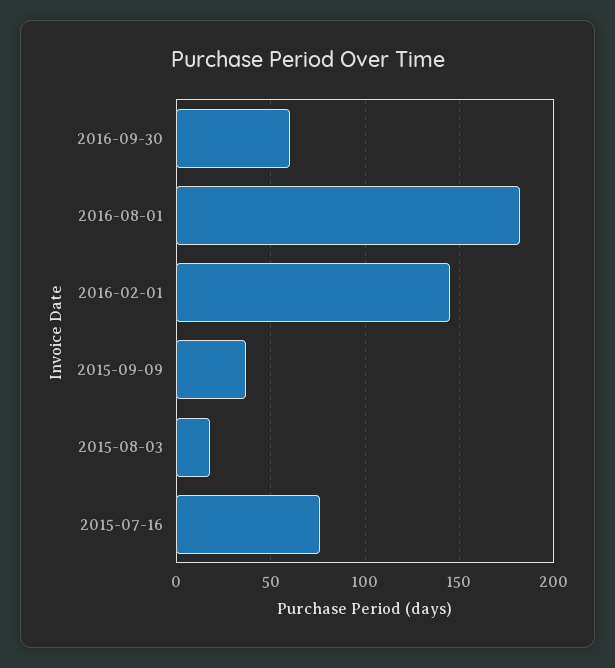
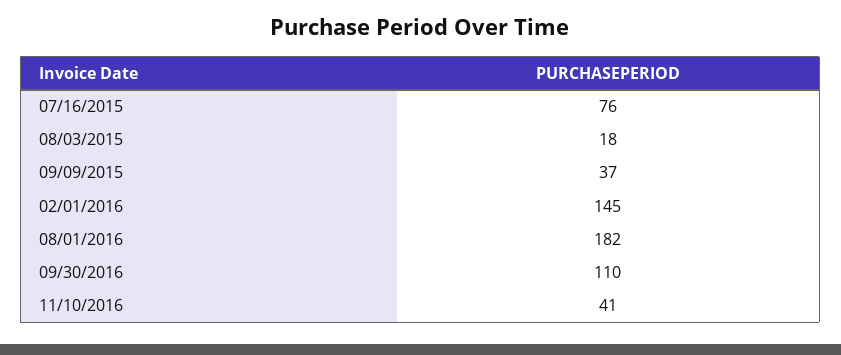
2016-09-30: 60 -> 110
11/10/2016: none -> 41

